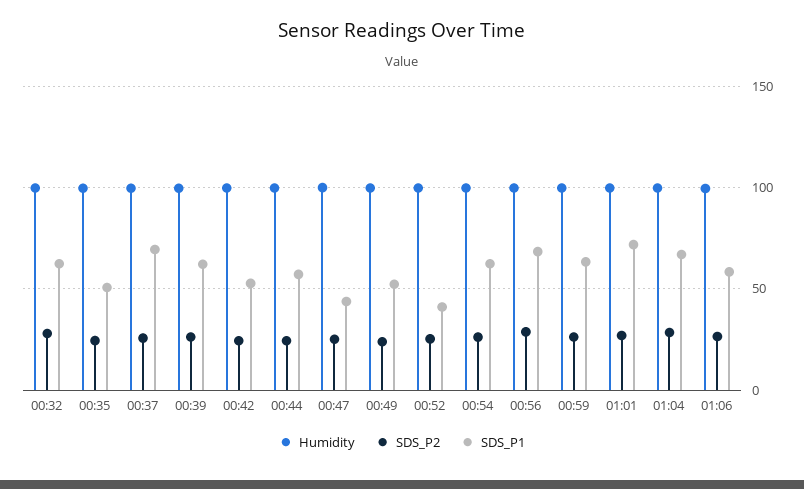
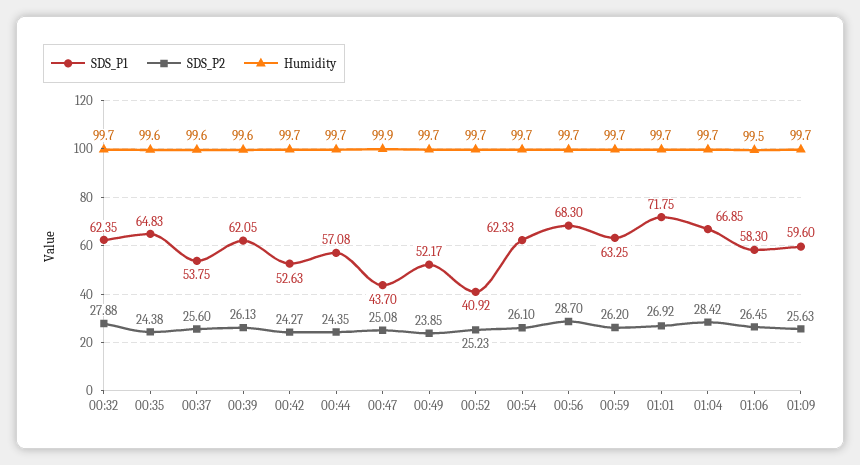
SDS_P1, 00:35: 50 -> 64.83
SDS_P1, 00:37: 70 -> 53.75
SDS_P1, 01:09: none -> 59.6
SDS_P2, 01:09: none -> 25.63
Humidity, 01:09: none -> 99.7

